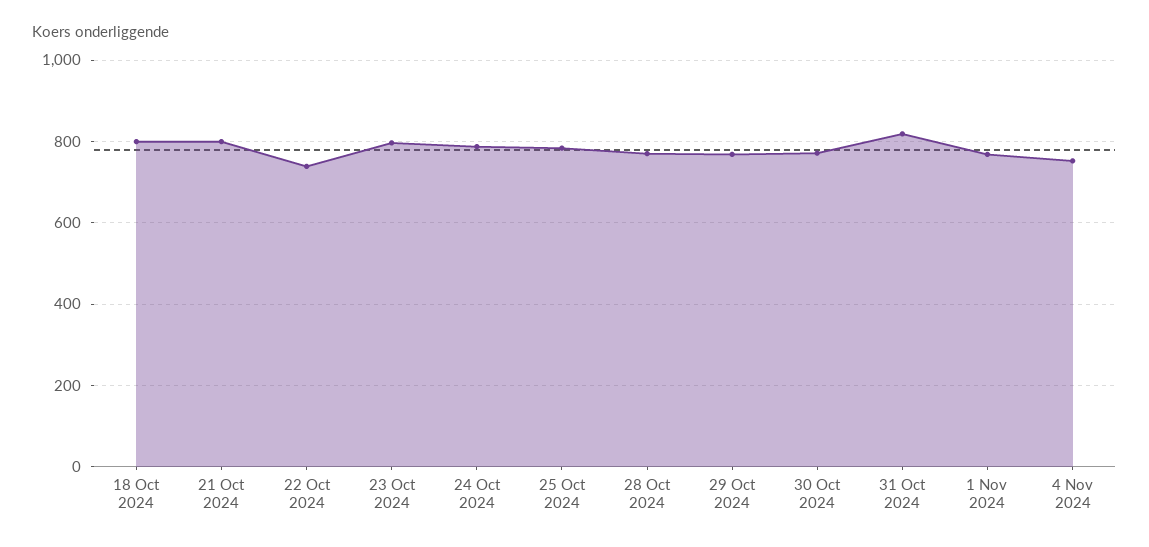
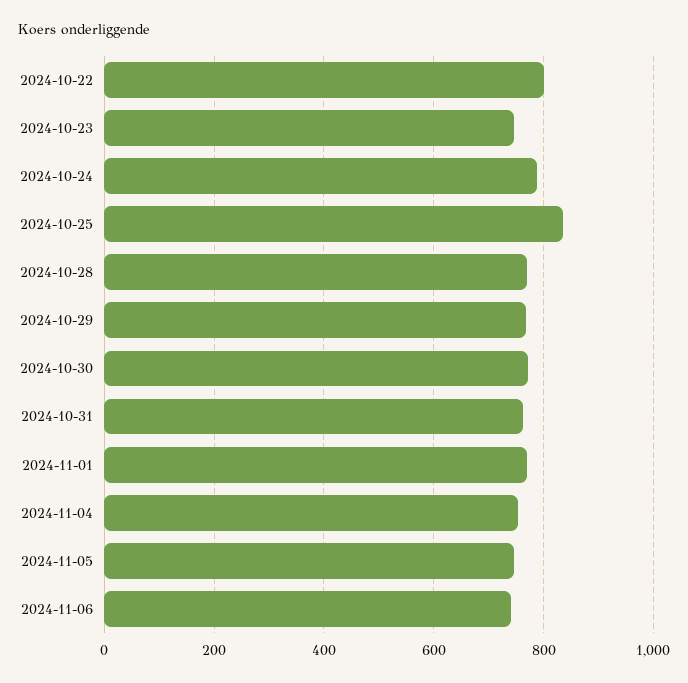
18 Oct 2024: 800 -> none
21 Oct 2024: 800 -> none
22 Oct 2024: 740 -> 800
23 Oct 2024: 800 -> 740
25 Oct 2024: 780 -> 840
31 Oct 2024: 820 -> 760
2024-11-05: none -> 740
2024-11-06: none -> 740

